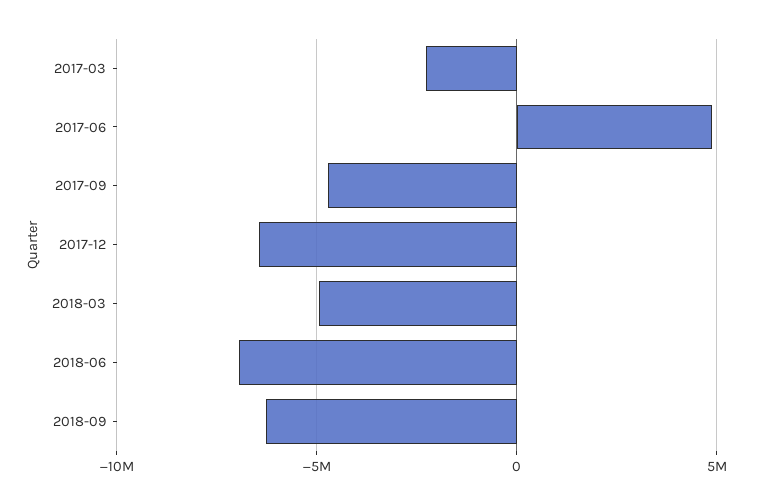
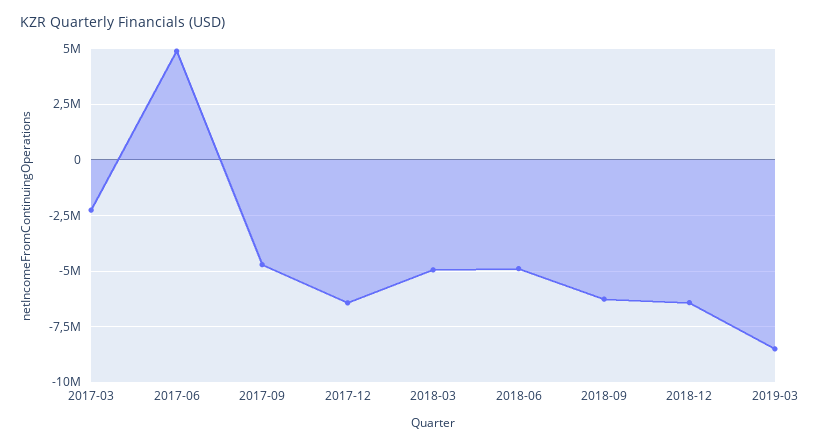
2018-06: -7000000 -> -5000000
2018-12: none -> -6500000
2019-03: none -> -8500000

